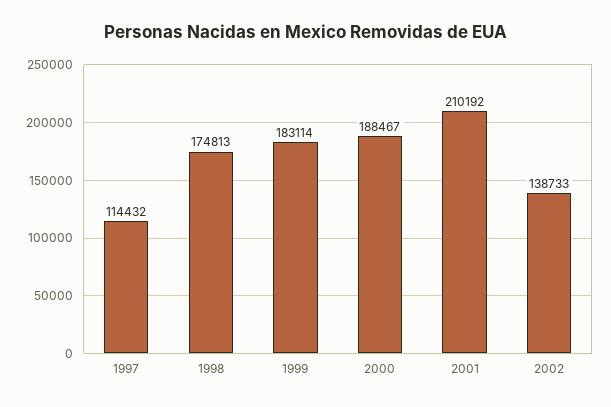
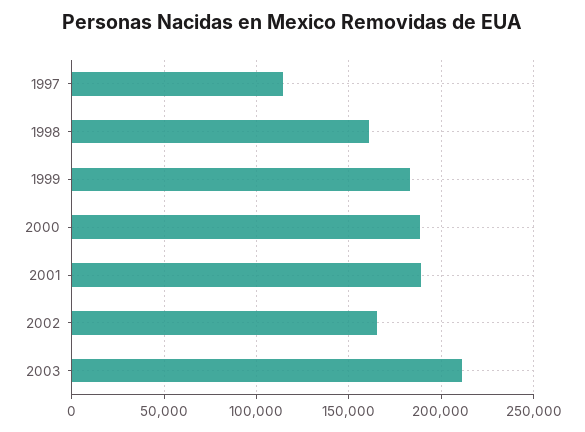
1998: 174813 -> 160000
2001: 210192 -> 190000
2002: 138733 -> 165000
2003: none -> 210000

